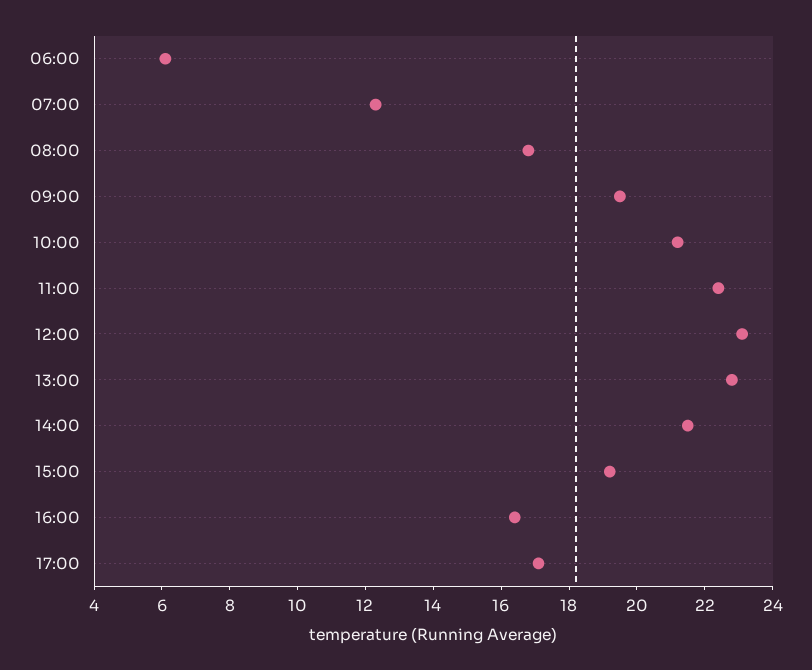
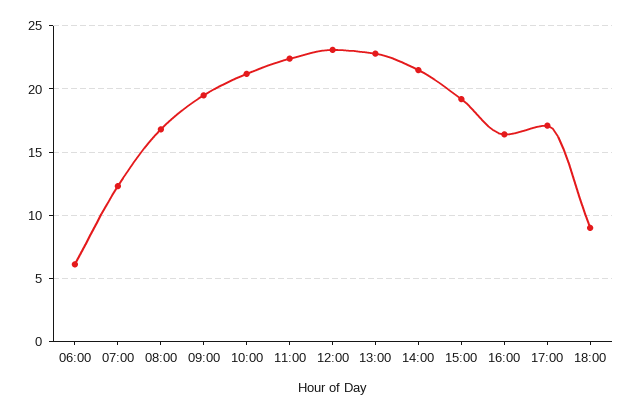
18:00: none -> 9

